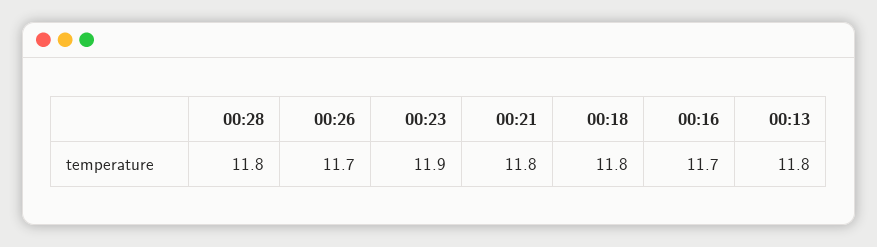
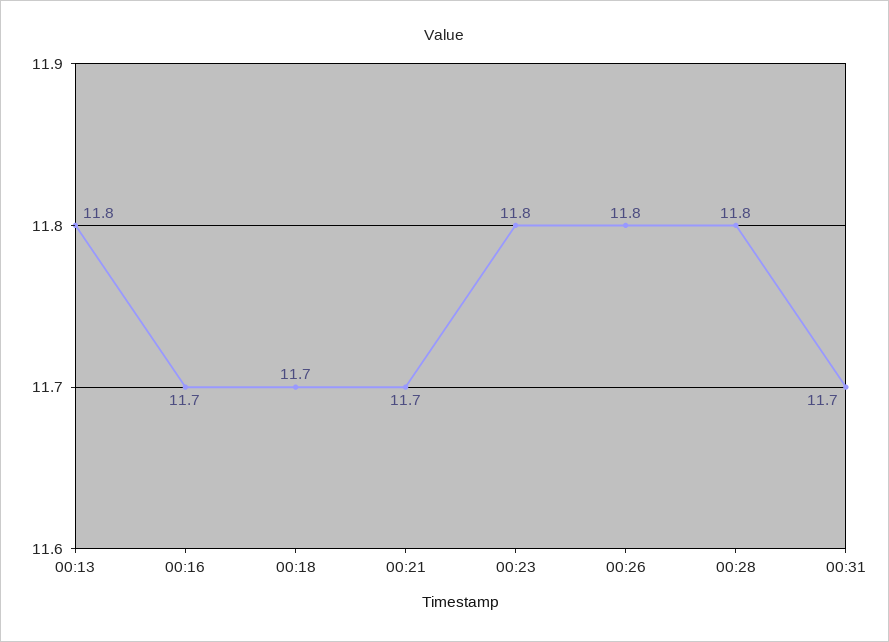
00:26: 11.7 -> 11.8
00:23: 11.9 -> 11.8
00:21: 11.8 -> 11.7
00:18: 11.8 -> 11.7
00:31: none -> 11.7

